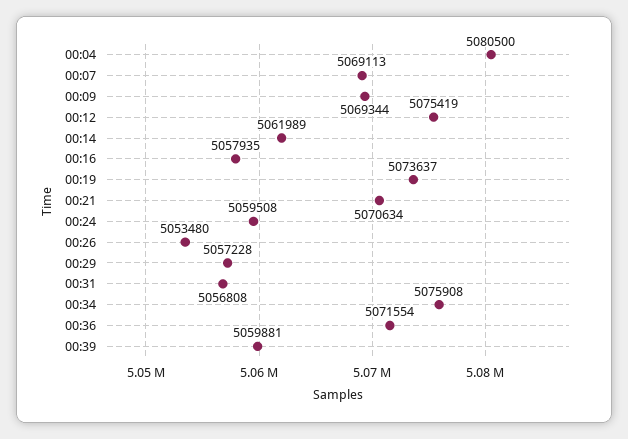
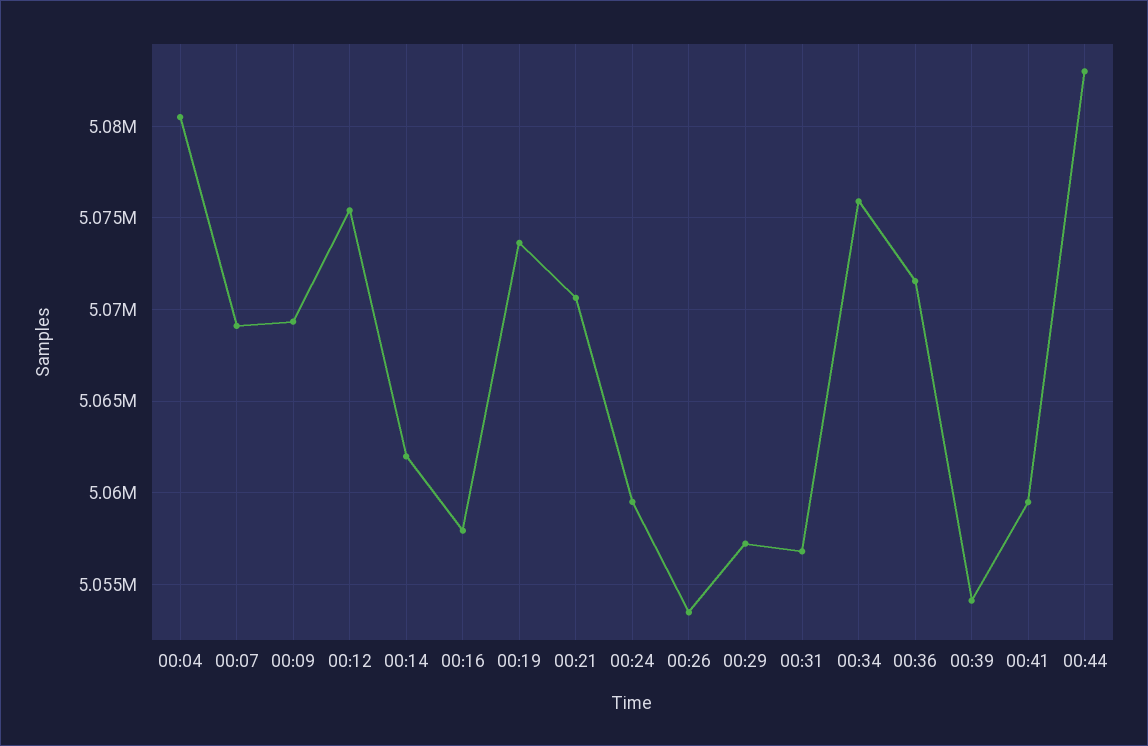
00:39: 5059881 -> 5054000
00:41: none -> 5059500
00:44: none -> 5083000

